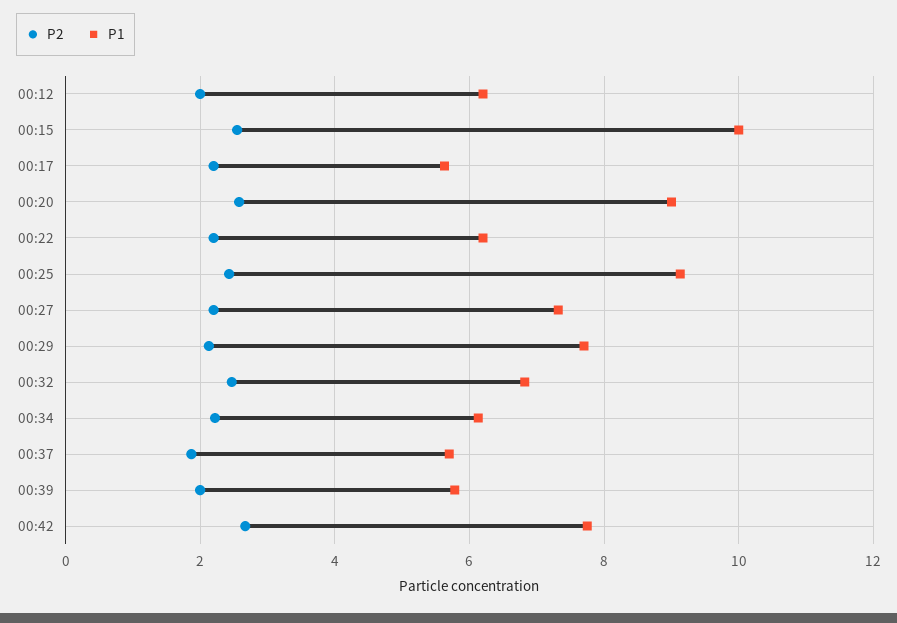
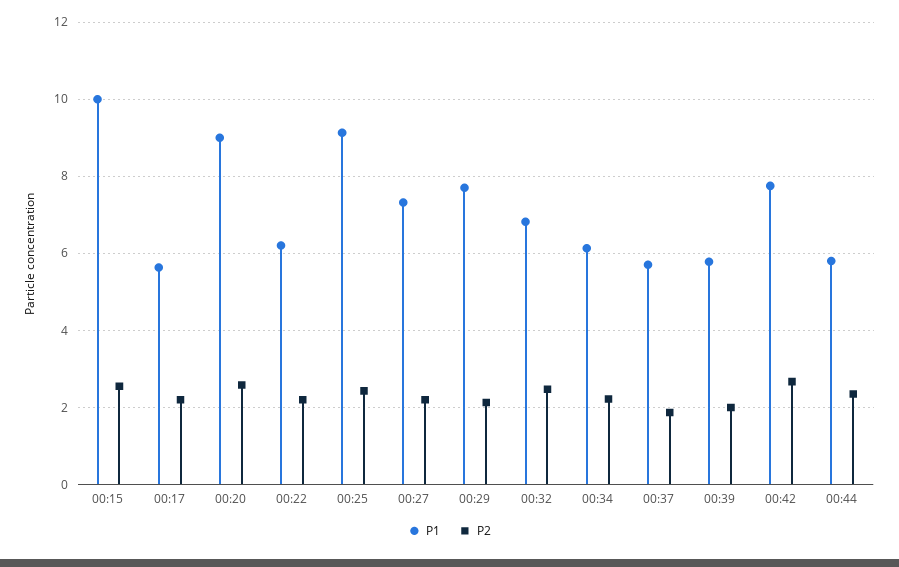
P2, 00:12: 2 -> none
P1, 00:12: 6.2 -> none
P1, 00:44: none -> 5.8
P2, 00:44: none -> 2.4

